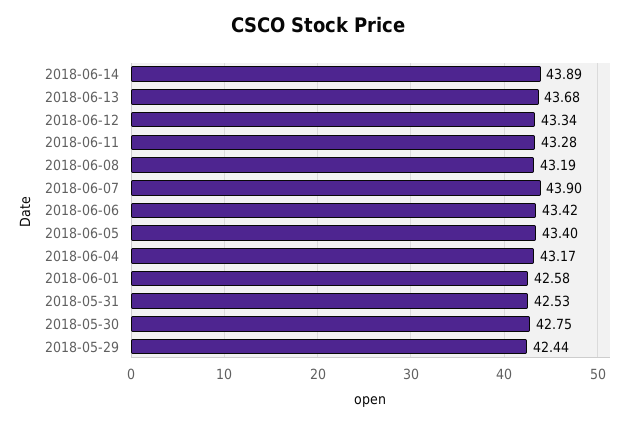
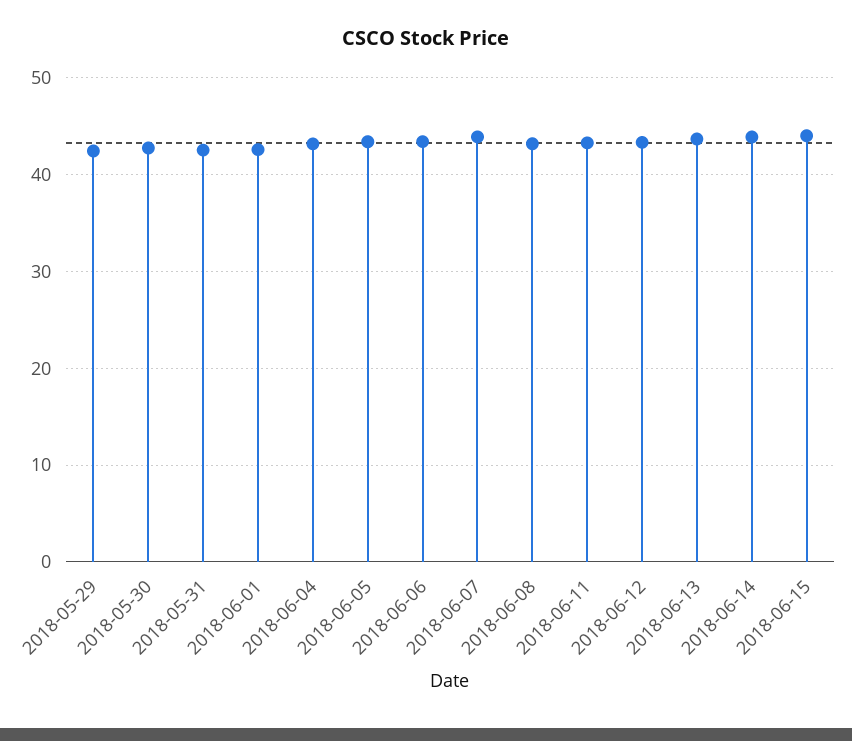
2018-06-15: none -> 44

